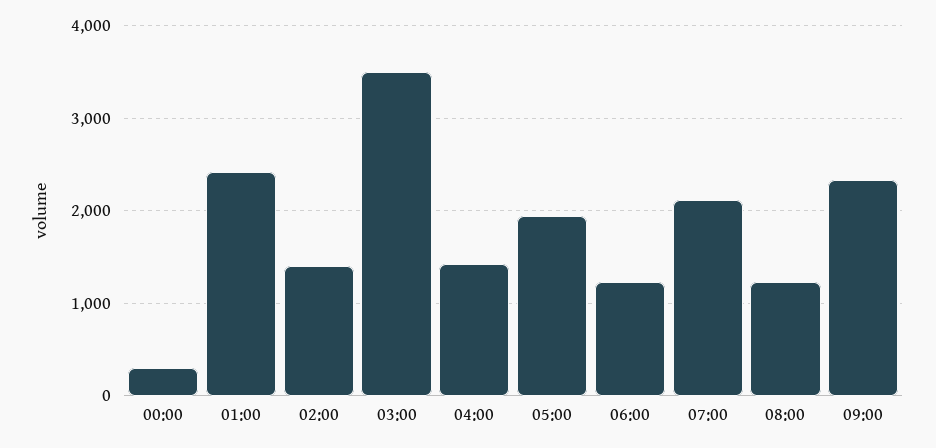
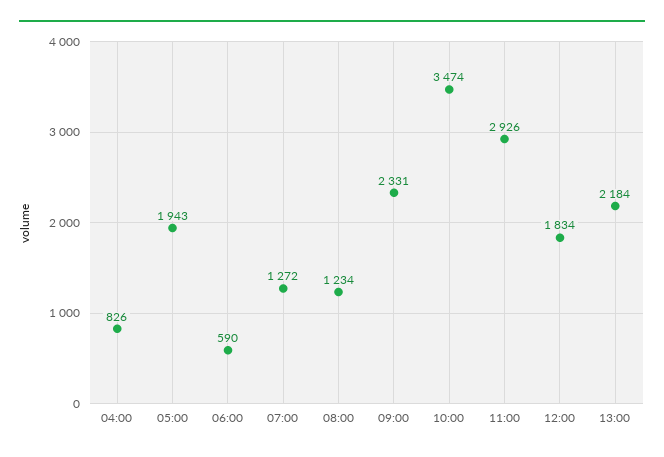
00:00: 300 -> none
01:00: 2400 -> none
02:00: 1400 -> none
03:00: 3500 -> none
04:00: 1400 -> 826
06:00: 1200 -> 590
07:00: 2100 -> 1272
10:00: none -> 3474
11:00: none -> 2926
12:00: none -> 1834
13:00: none -> 2184

